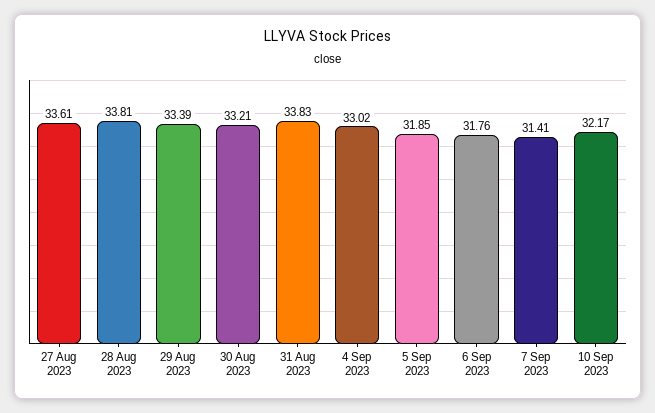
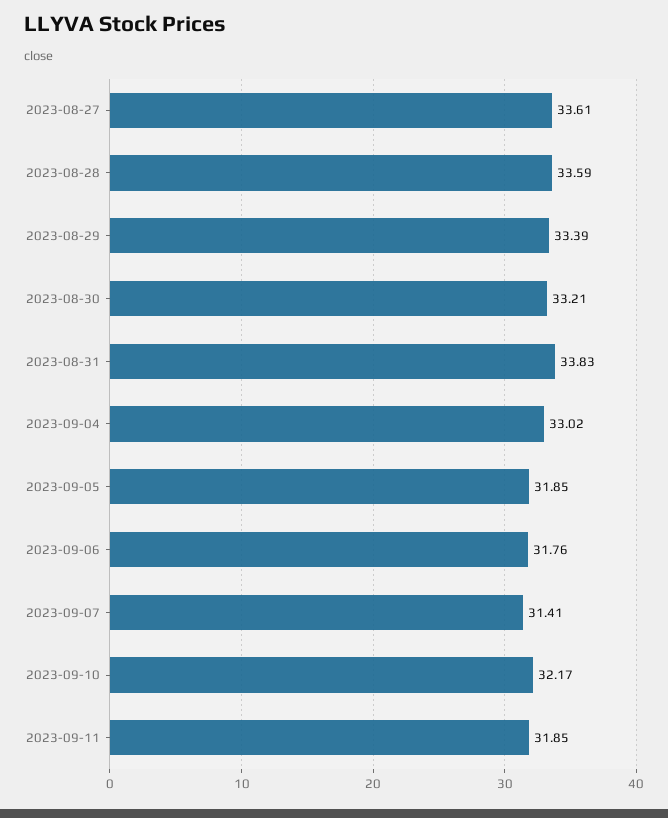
28 Aug 2023: 33.81 -> 33.59
2023-09-11: none -> 31.85

